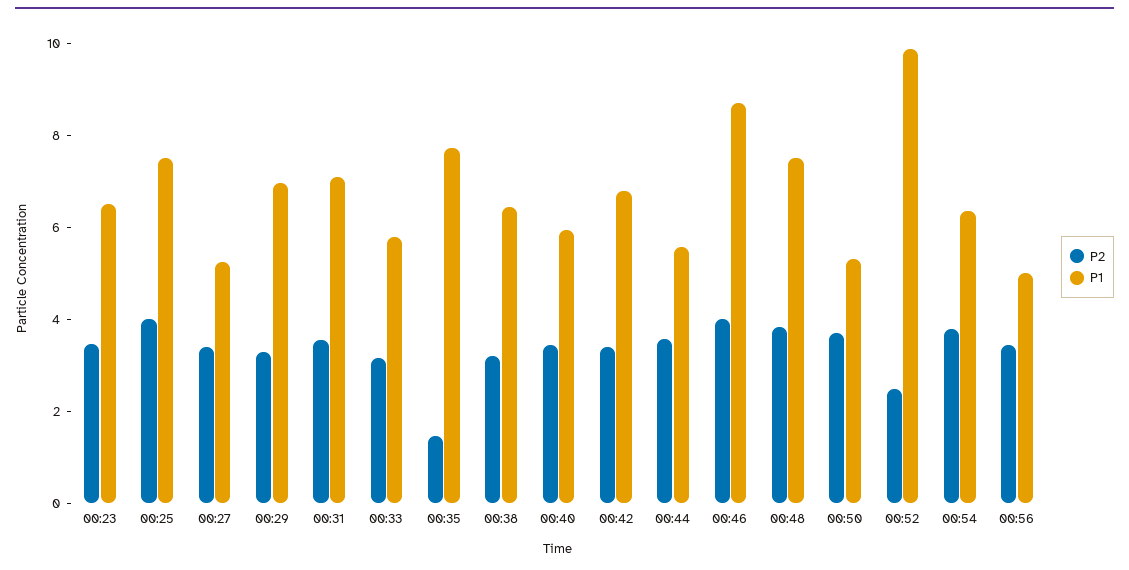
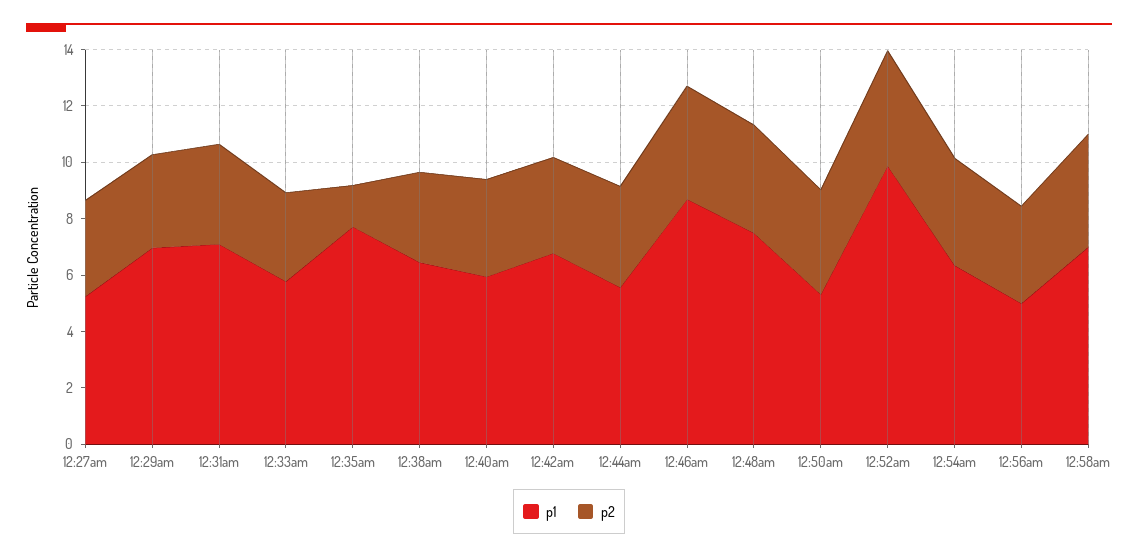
P2, 00:23: 3.5 -> none
P1, 00:23: 6.5 -> none
P2, 00:25: 4 -> none
P1, 00:25: 7.5 -> none
P2, 00:52: 2.5 -> 4
P1, 12:58am: none -> 7
P2, 12:58am: none -> 4

